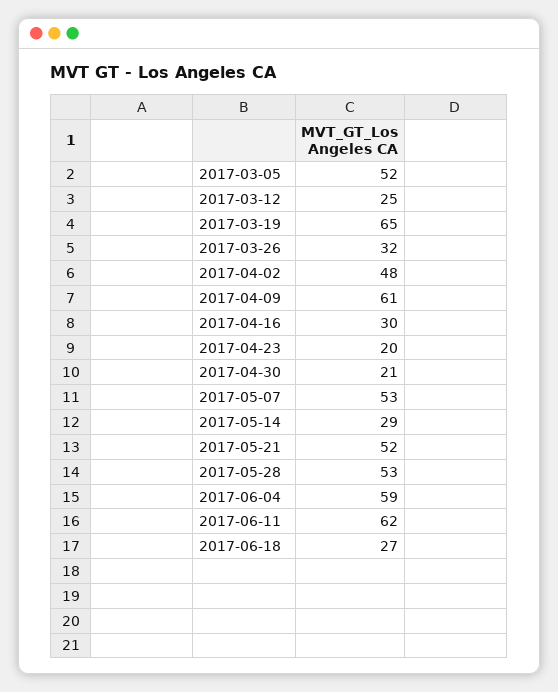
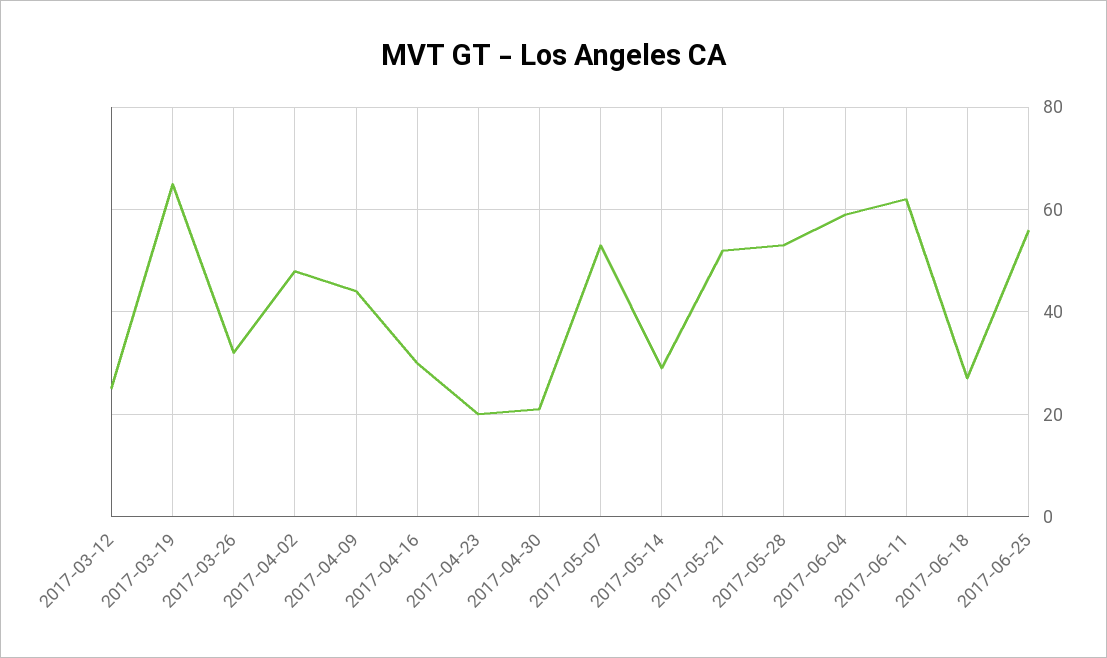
2017-03-05: 52 -> none
2017-04-09: 61 -> 45
2017-06-25: none -> 55

